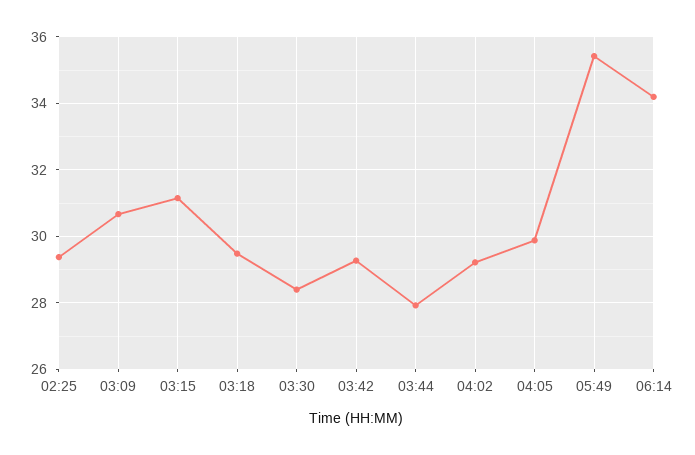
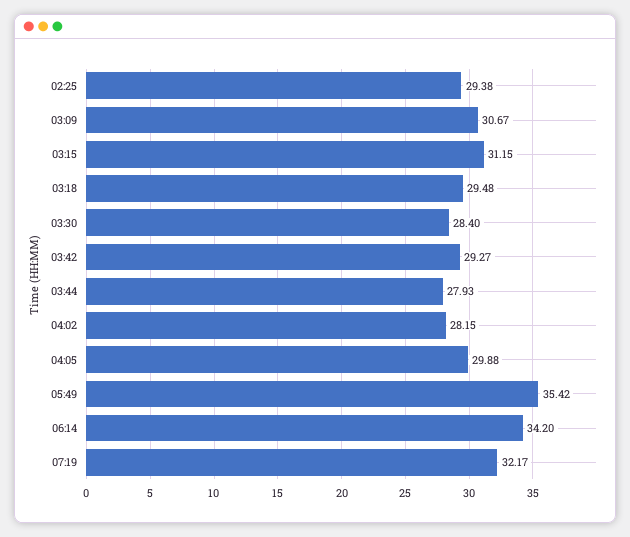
04:02: 29.2 -> 28.15
07:19: none -> 32.17

